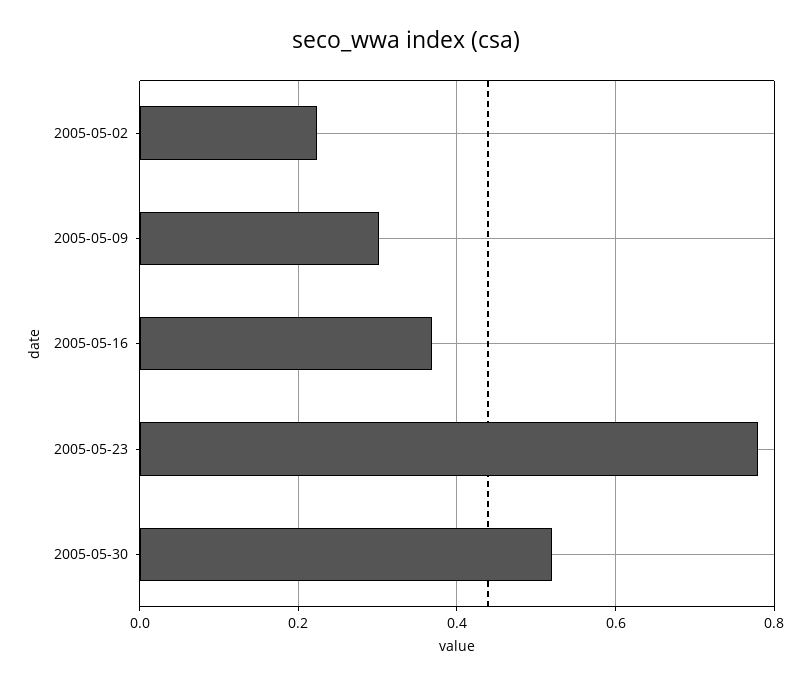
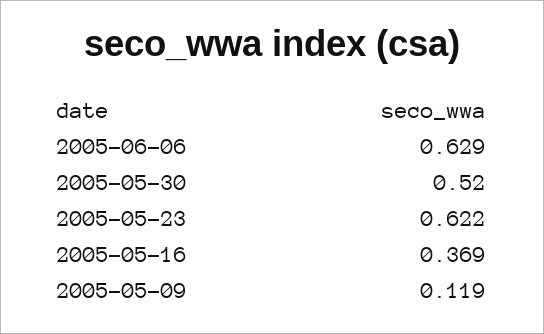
2005-05-02: 0.22 -> none
2005-05-09: 0.3 -> 0.119
2005-05-23: 0.78 -> 0.622
2005-06-06: none -> 0.629

